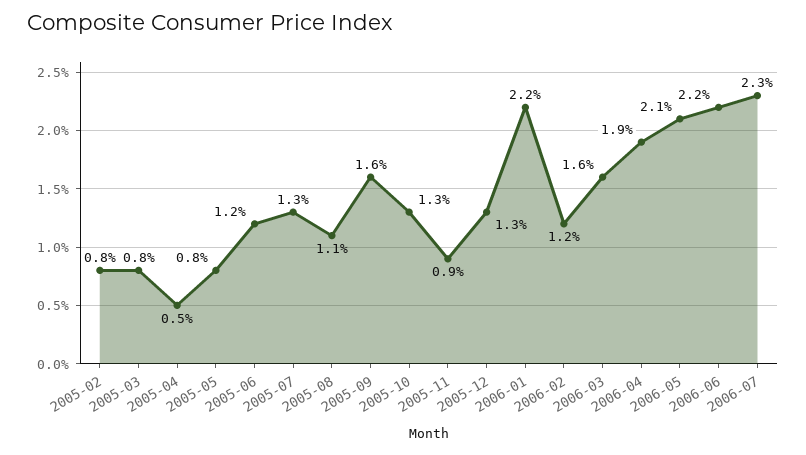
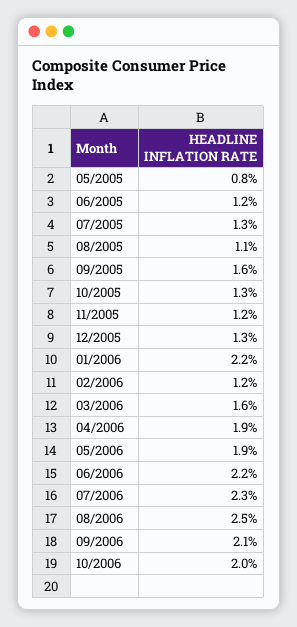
2005-02: 0.8 -> none
2005-03: 0.8 -> none
2005-04: 0.5 -> none
2005-11: 0.9 -> 1.2
2006-05: 2.1 -> 1.9
08/2006: none -> 2.5
09/2006: none -> 2.1
10/2006: none -> 2

